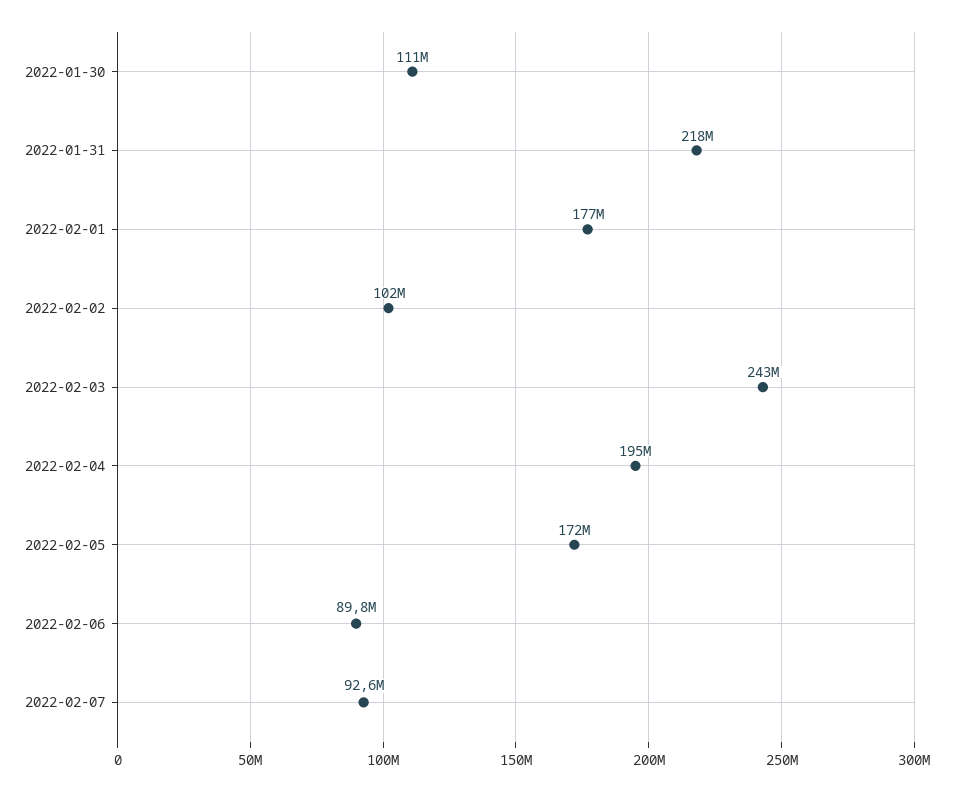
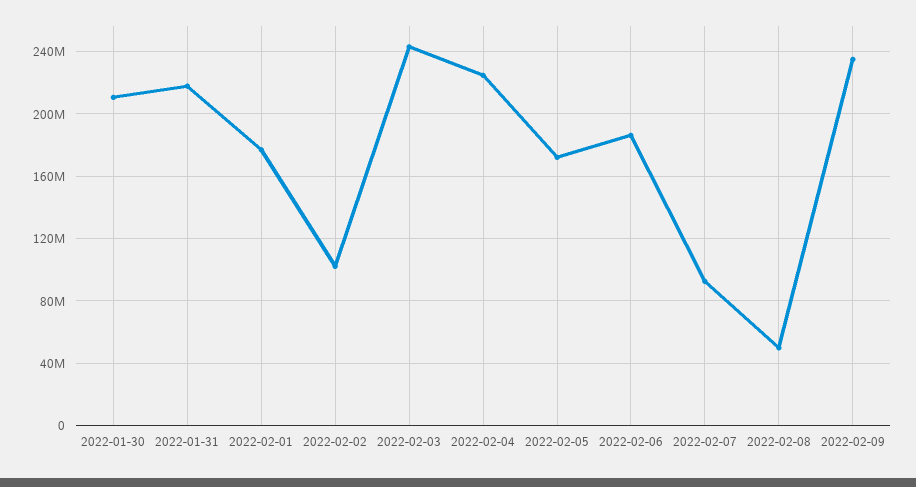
2022-01-30: 111000000 -> 210000000
2022-02-04: 195000000 -> 225000000
2022-02-06: 89800000 -> 185000000
2022-02-08: none -> 50000000
2022-02-09: none -> 235000000

